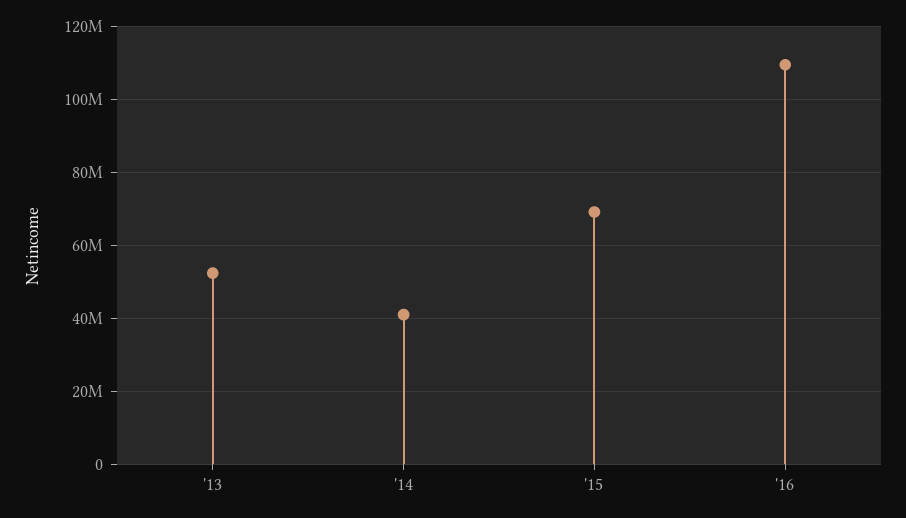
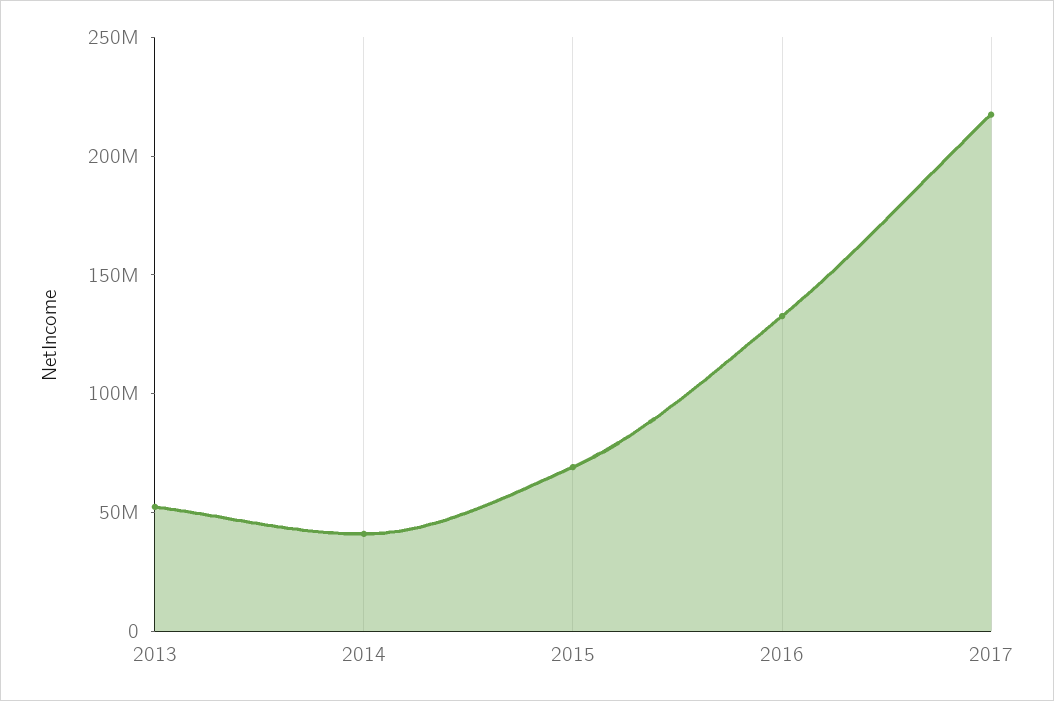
'16: 110000000 -> 130000000
2017: none -> 220000000

